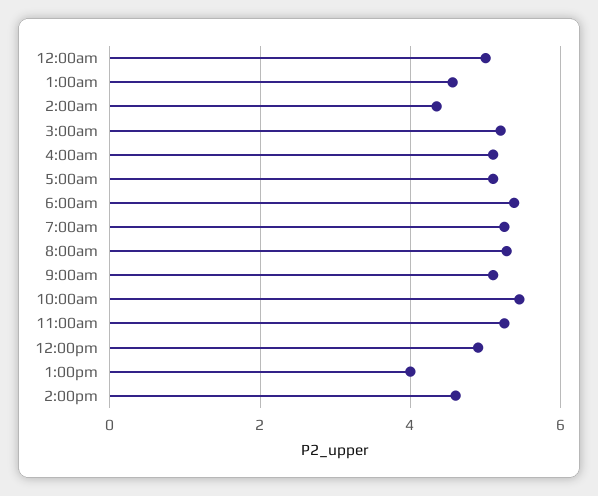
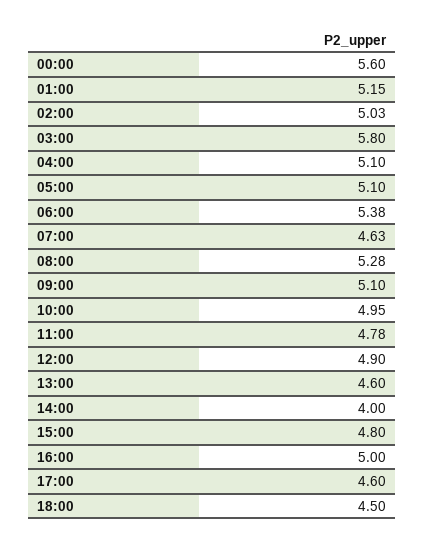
12:00am: 5 -> 5.6
1:00am: 4.6 -> 5.15
2:00am: 4.4 -> 5.03
3:00am: 5.2 -> 5.8
7:00am: 5.2 -> 4.63
10:00am: 5.4 -> 4.95
11:00am: 5.2 -> 4.78
1:00pm: 4 -> 4.6
2:00pm: 4.6 -> 4
15:00: none -> 4.8
16:00: none -> 5
17:00: none -> 4.6
18:00: none -> 4.5

